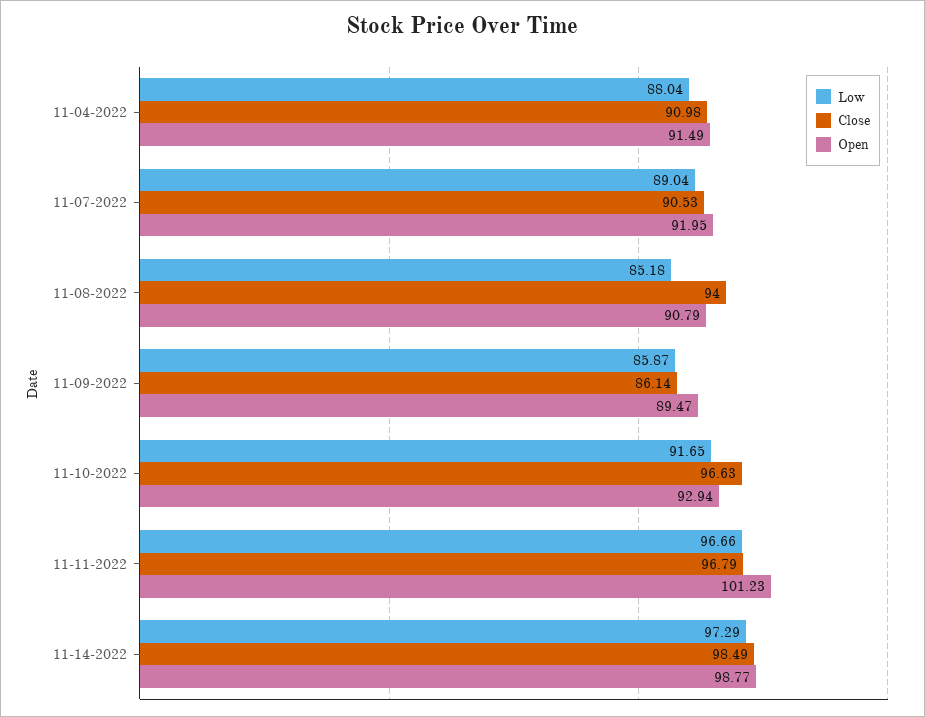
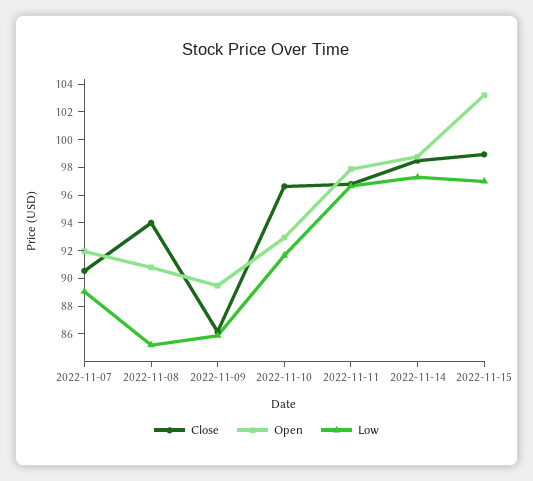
Low, 11-04-2022: 88.04 -> none
Close, 11-04-2022: 90.98 -> none
Open, 11-04-2022: 91.49 -> none
Open, 11-11-2022: 101.23 -> 98
Close, 2022-11-15: none -> 99
Open, 2022-11-15: none -> 103
Low, 2022-11-15: none -> 97

